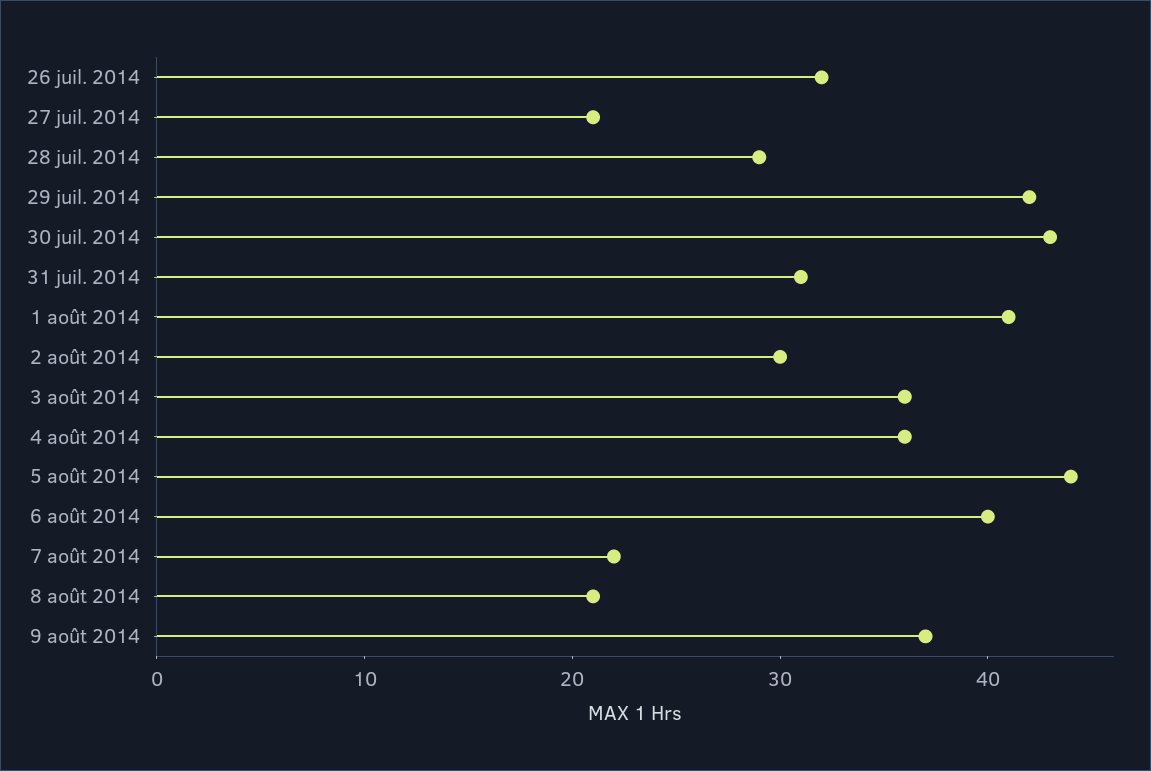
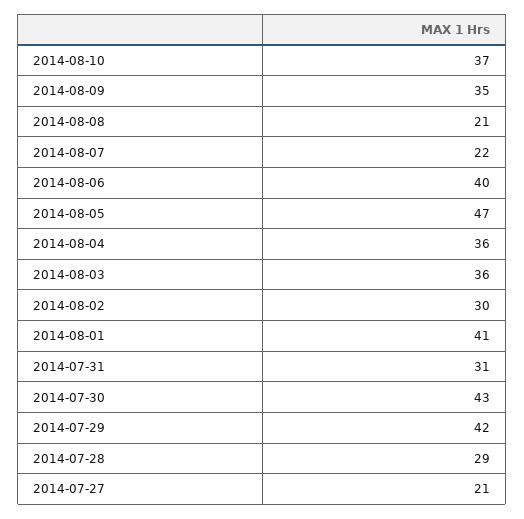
26 juil. 2014: 32 -> none
5 août 2014: 44 -> 47
9 août 2014: 37 -> 35
2014-08-10: none -> 37

